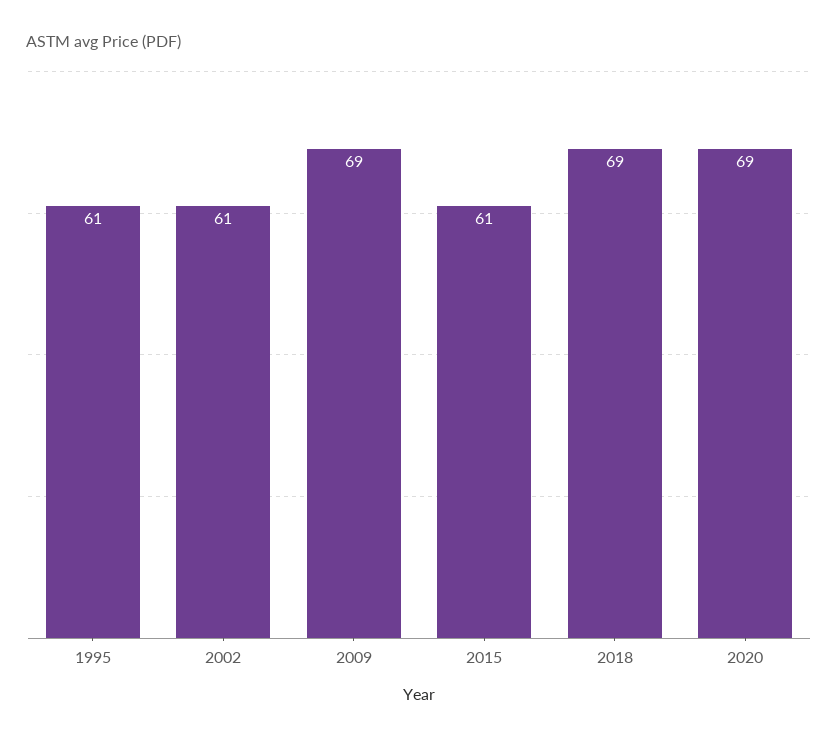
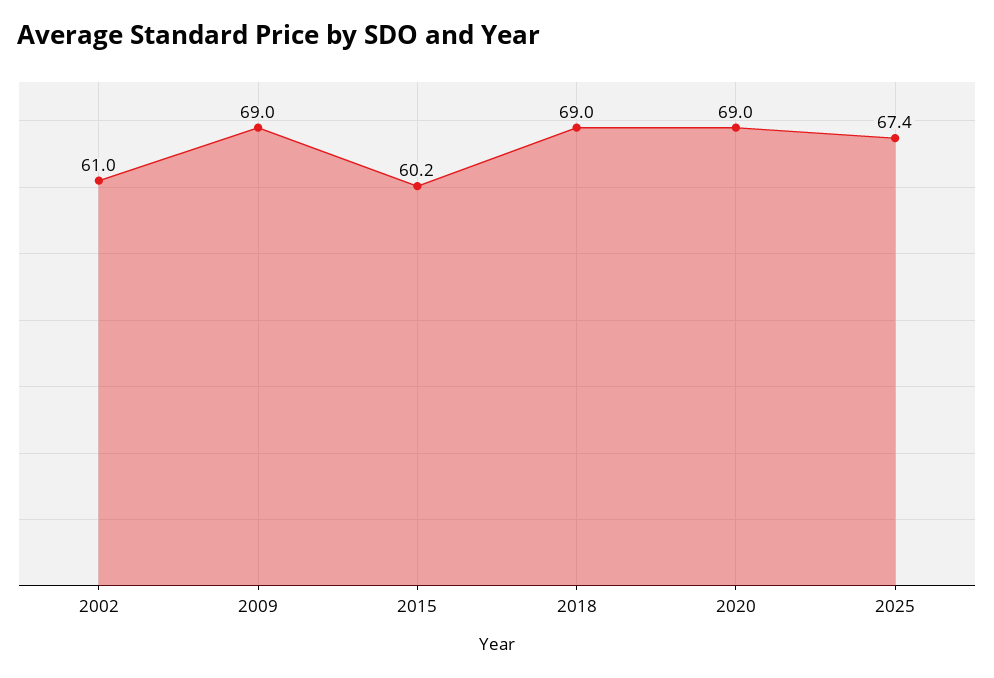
1995: 61 -> none
2015: 61 -> 60.2
2025: none -> 67.4

